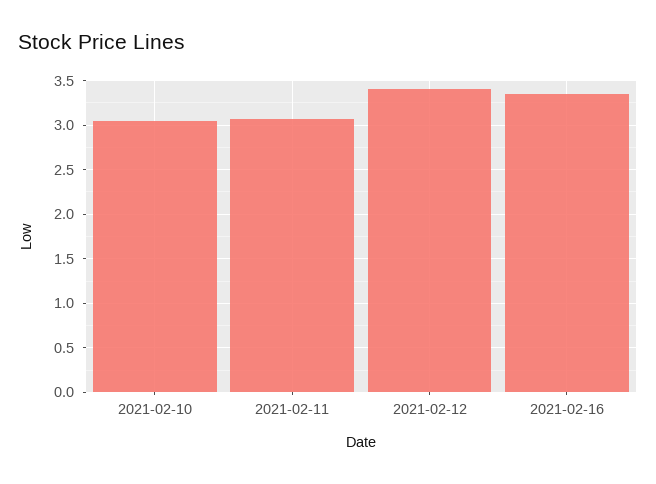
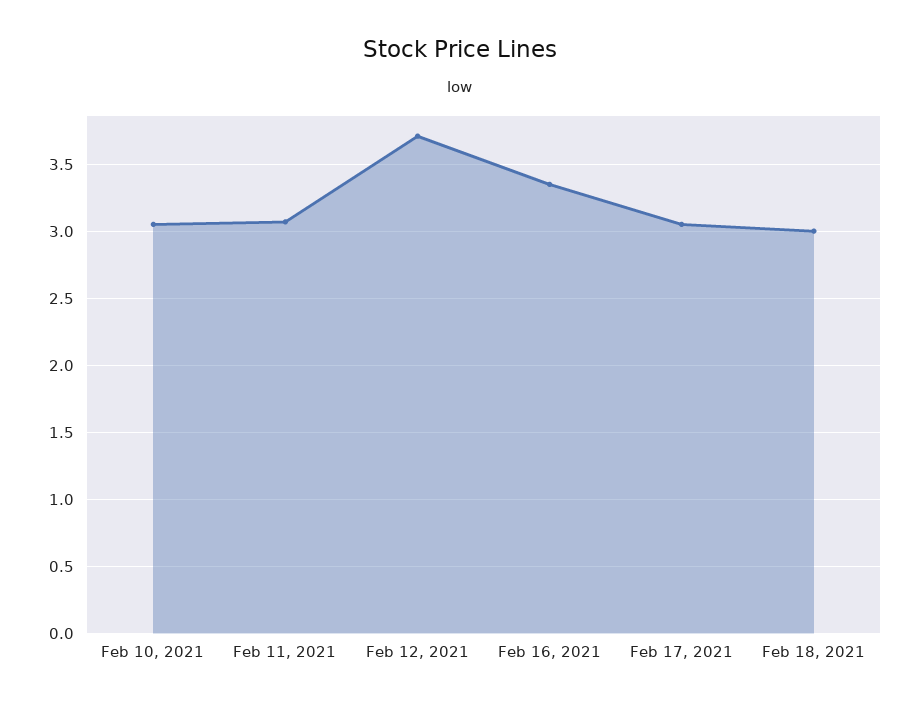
2021-02-12: 3.4 -> 3.7
Feb 17, 2021: none -> 3.05
Feb 18, 2021: none -> 3

